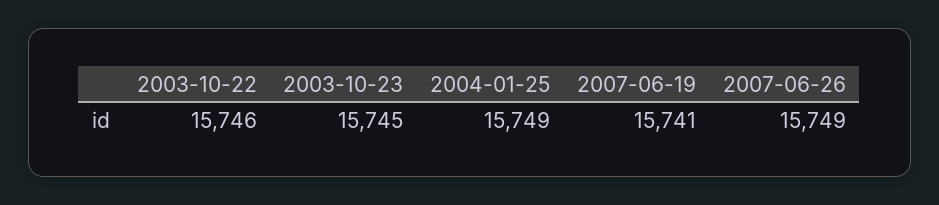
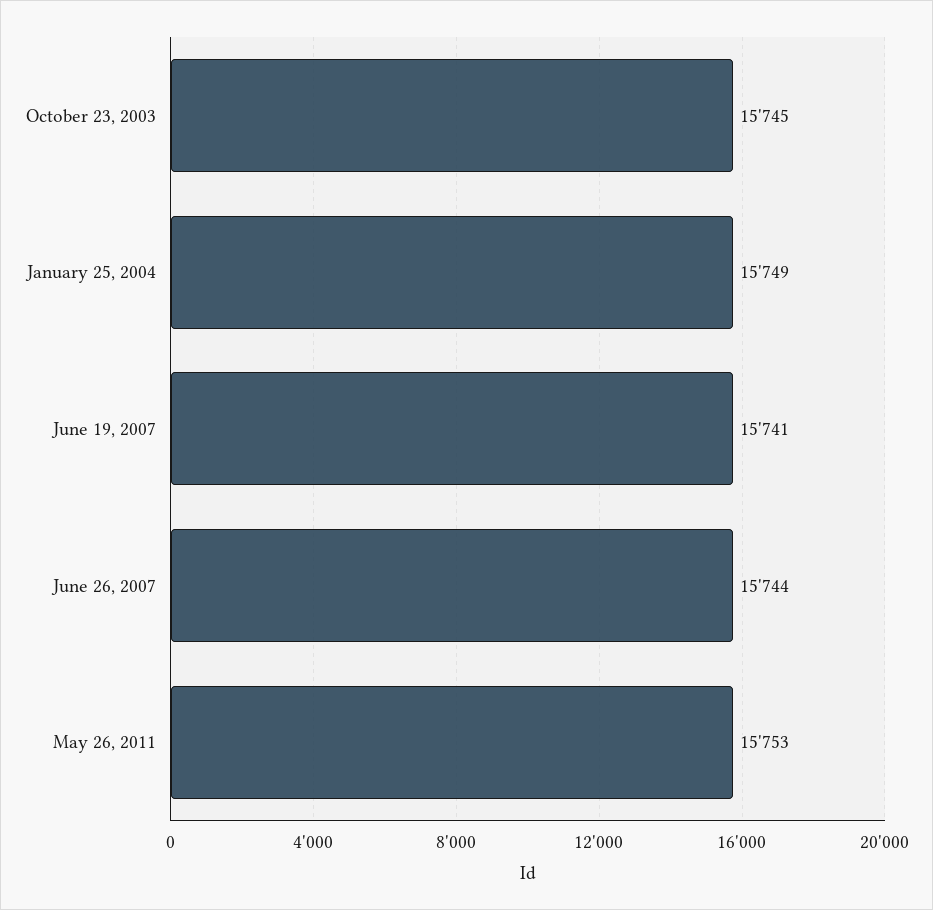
2003-10-22: 15746 -> none
2007-06-26: 15749 -> 15744
May 26, 2011: none -> 15753

